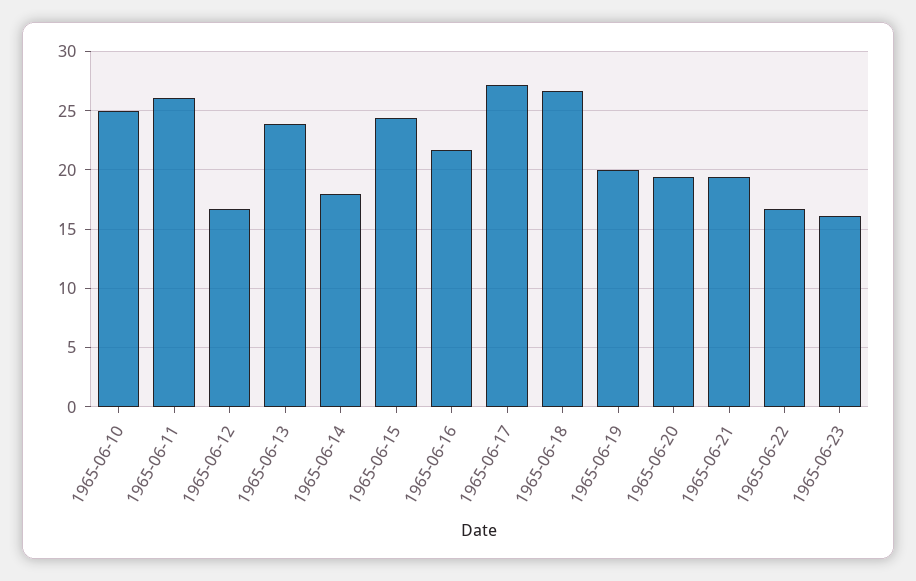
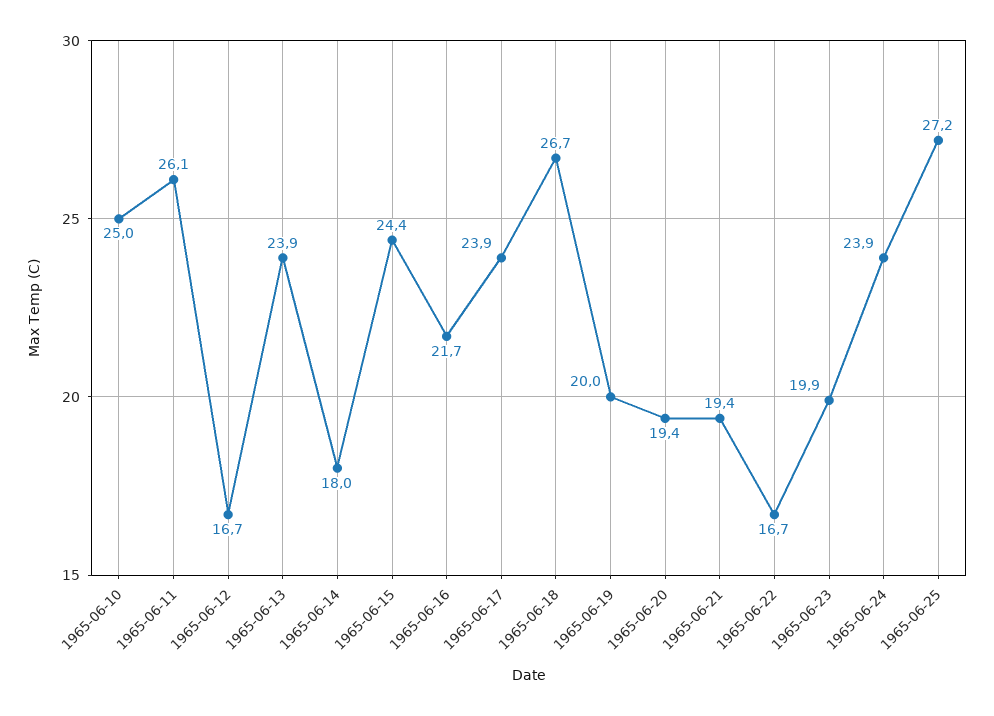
1965-06-17: 27 -> 23.9
1965-06-23: 16 -> 19.9
1965-06-24: none -> 23.9
1965-06-25: none -> 27.2

